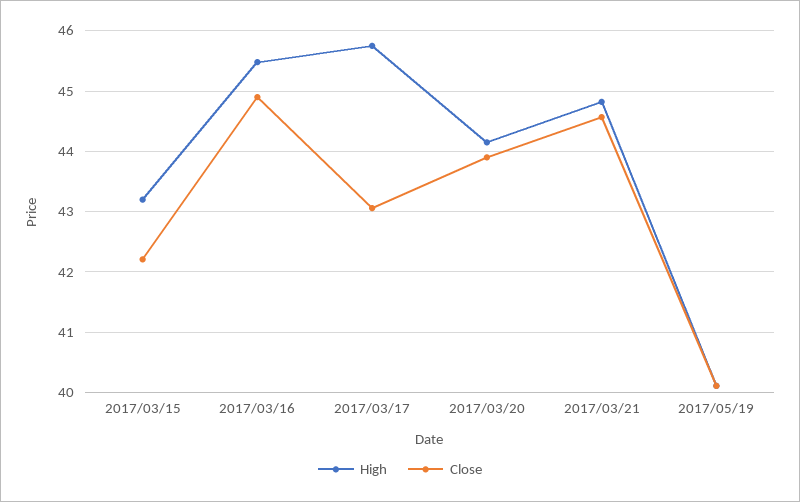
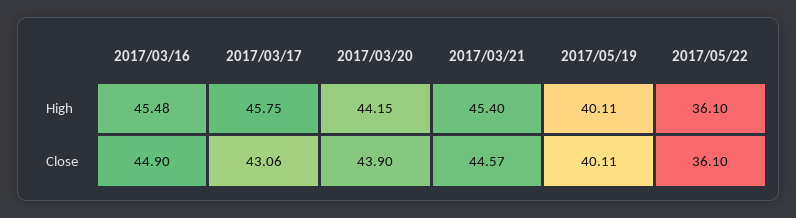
High, 2017/03/15: 43.2 -> none
Close, 2017/03/15: 42.2 -> none
High, 2017/03/21: 44.8 -> 45.4
High, 2017/05/22: none -> 36.1
Close, 2017/05/22: none -> 36.1

